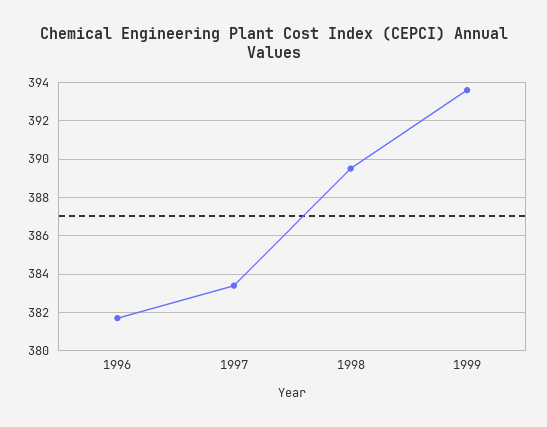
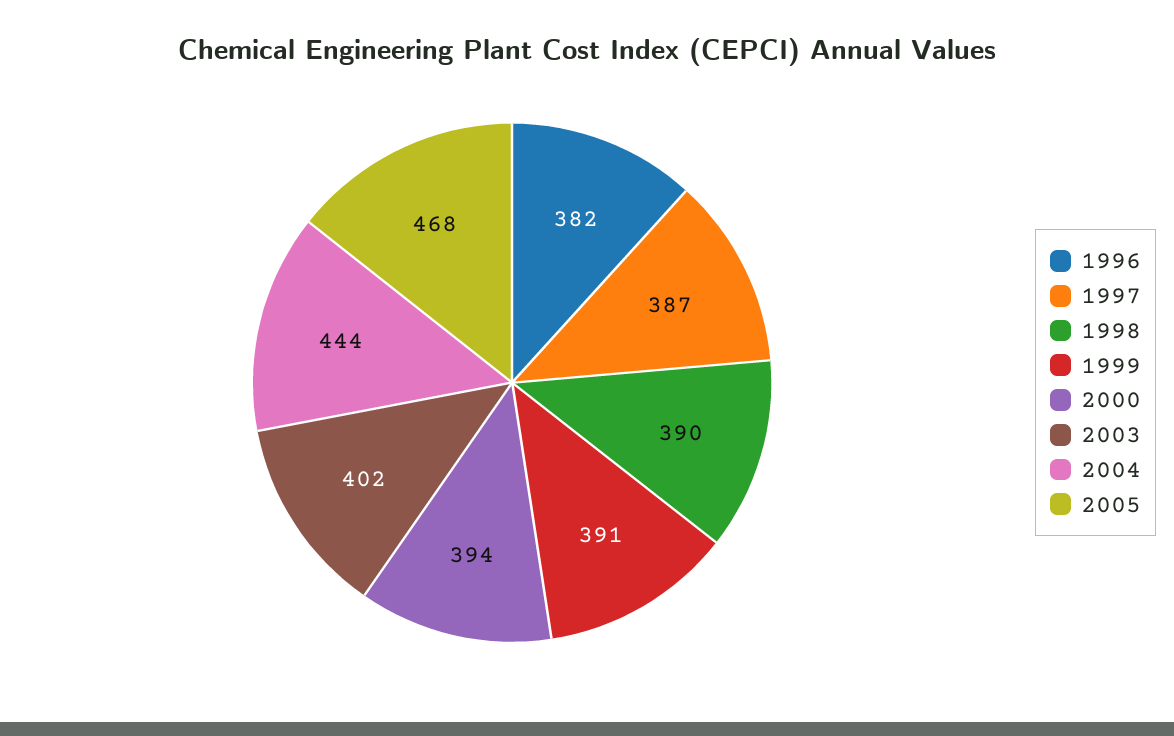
1997: 383.5 -> 387
1999: 393.5 -> 391
2000: none -> 394
2003: none -> 402
2004: none -> 444
2005: none -> 468

